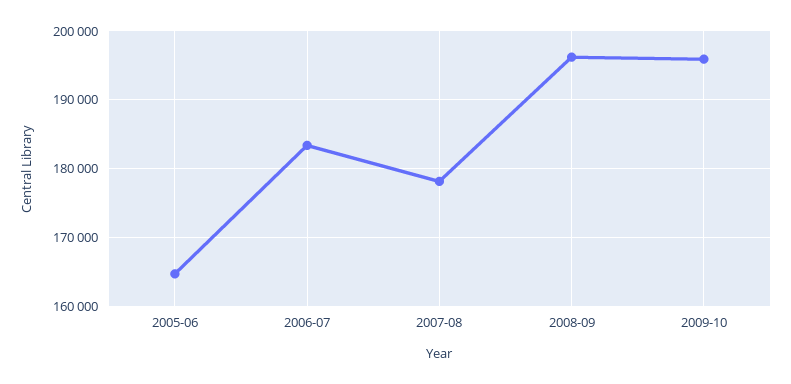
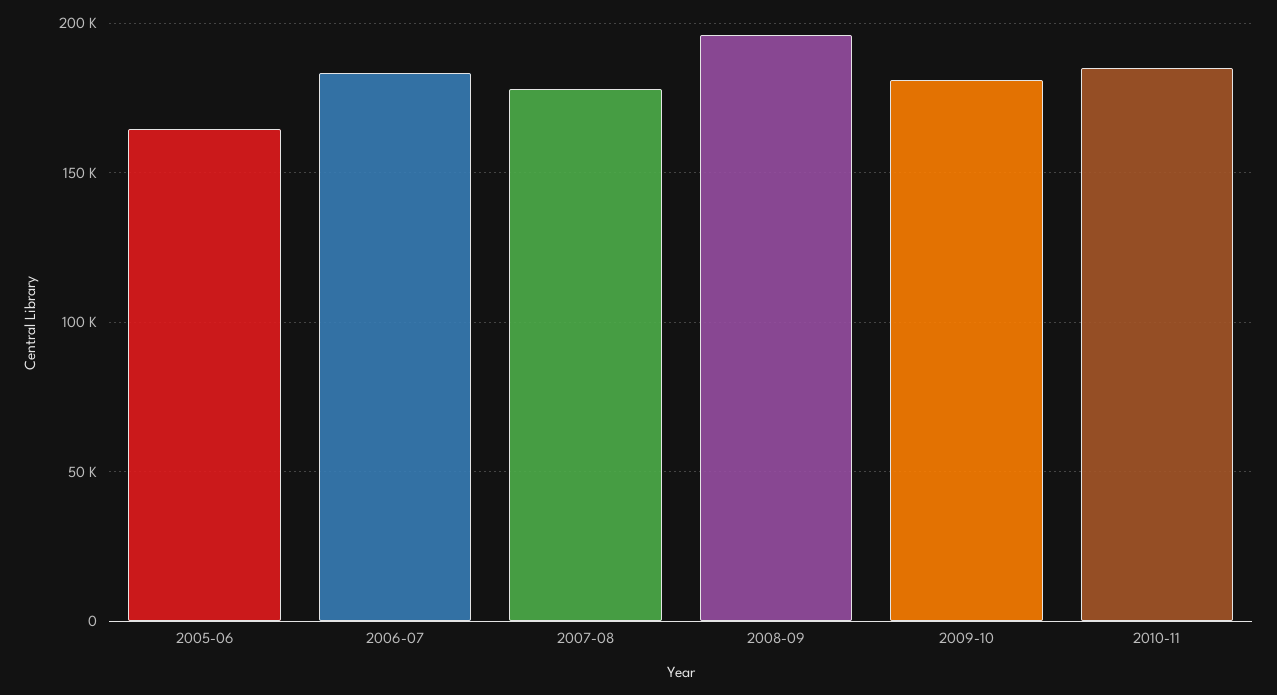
2009-10: 196000 -> 180000
2010-11: none -> 185000

